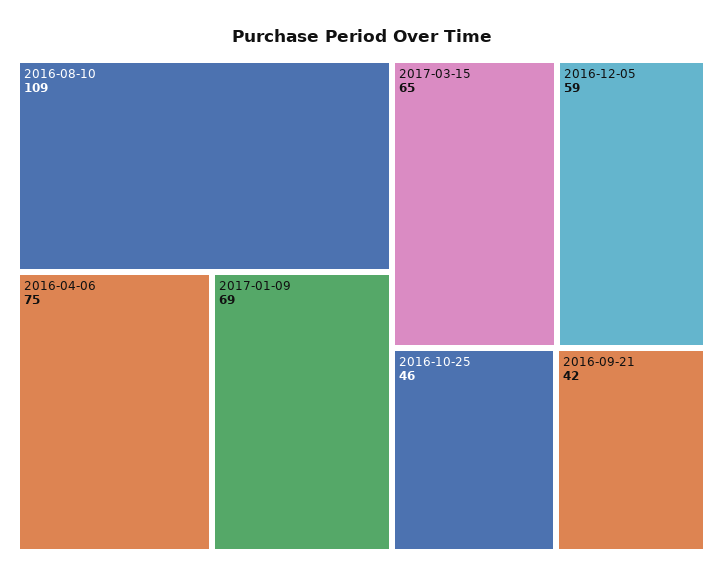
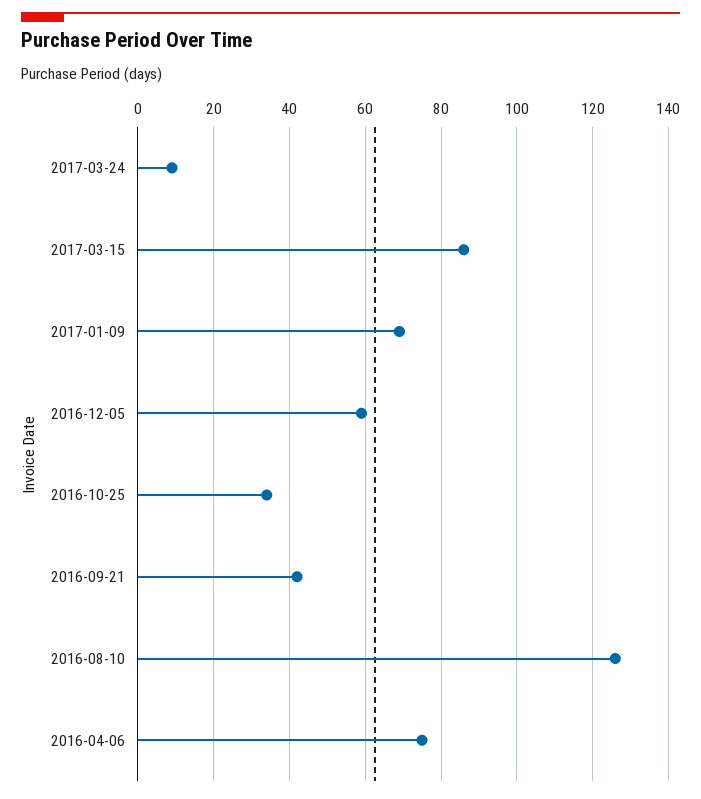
2016-08-10: 109 -> 125
2017-03-15: 65 -> 85
2016-10-25: 46 -> 35
2017-03-24: none -> 10

